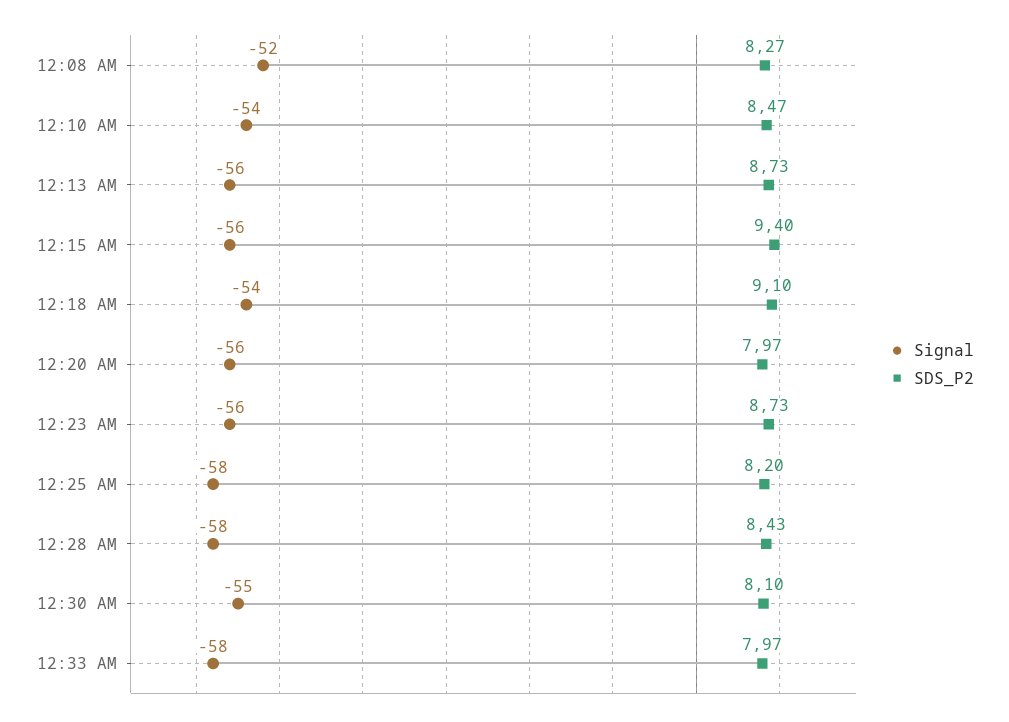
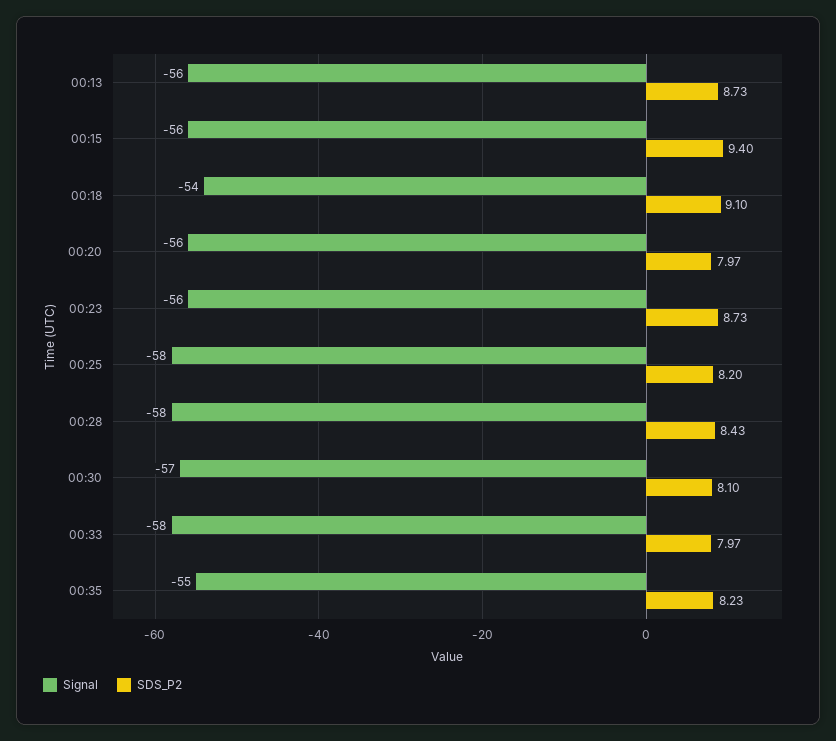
Signal, 12:08 AM: -52 -> none
SDS_P2, 12:08 AM: 8.27 -> none
Signal, 12:10 AM: -54 -> none
SDS_P2, 12:10 AM: 8.47 -> none
Signal, 12:30 AM: -55 -> -57
Signal, 00:35: none -> -55
SDS_P2, 00:35: none -> 8.23

